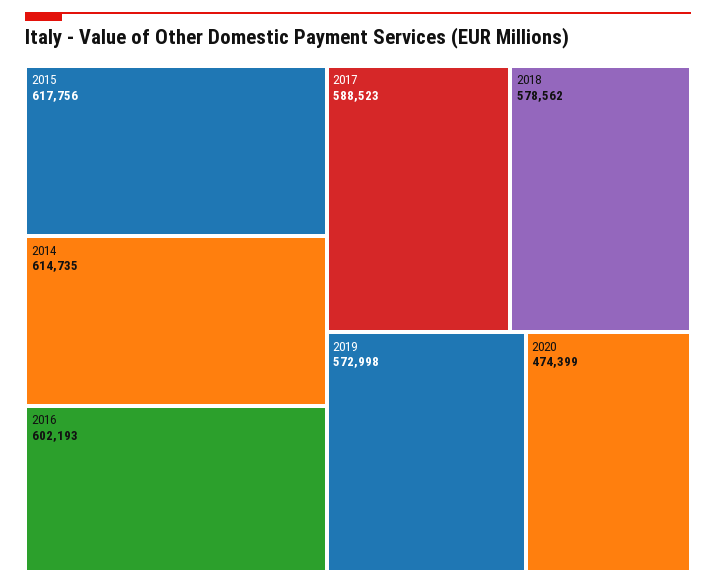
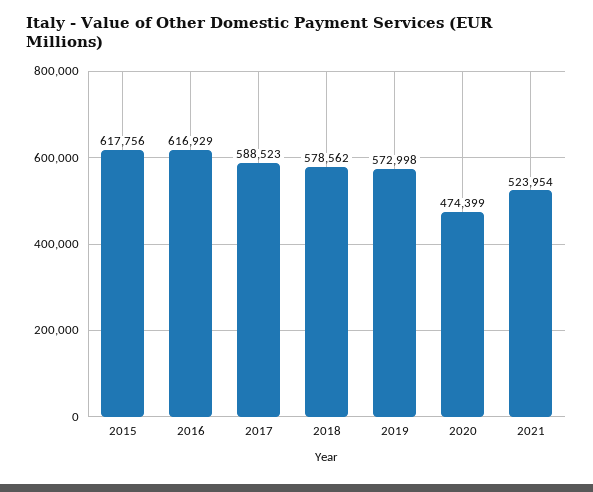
2014: 614735 -> none
2016: 602193 -> 616929
2021: none -> 523954

